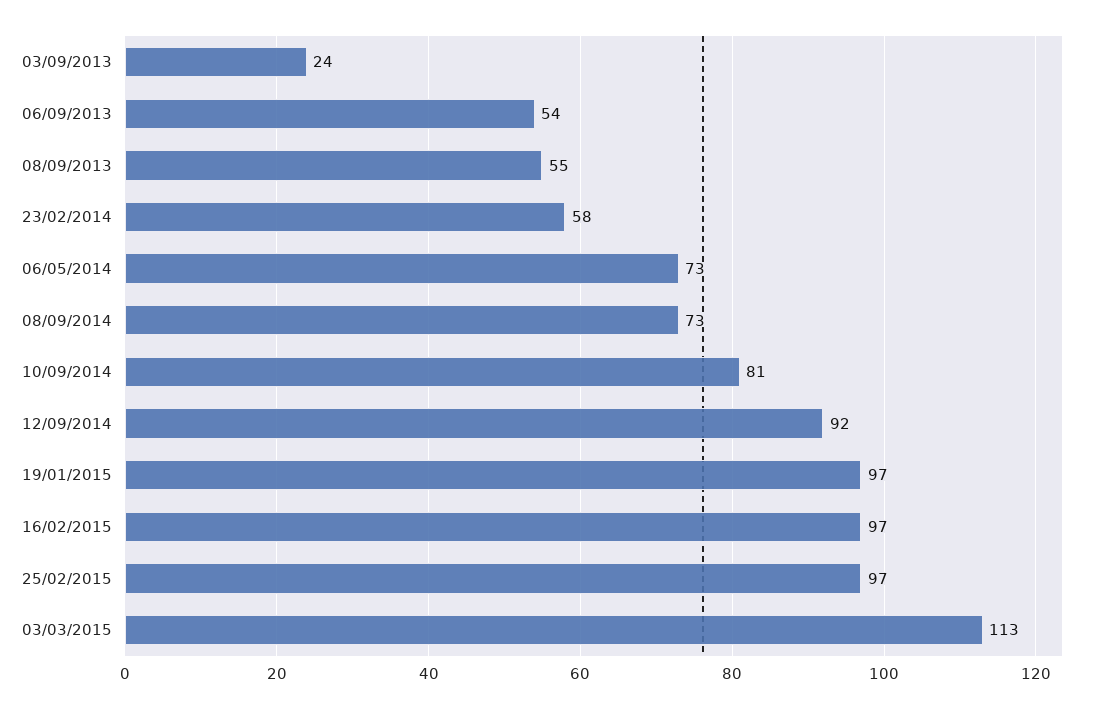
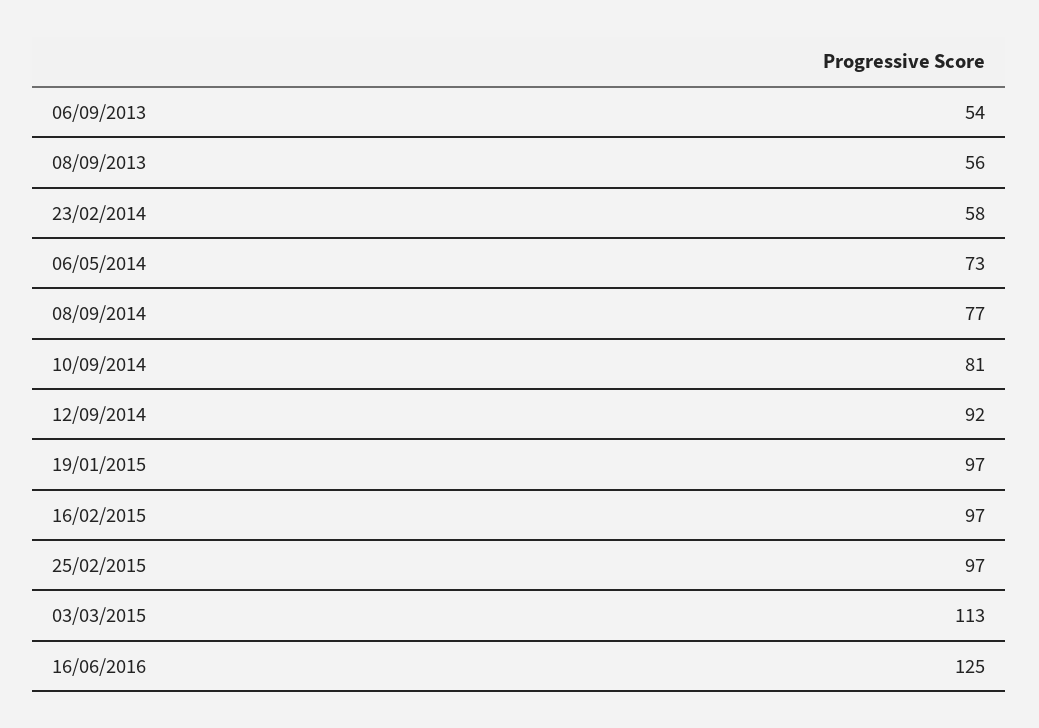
03/09/2013: 24 -> none
08/09/2013: 55 -> 56
08/09/2014: 73 -> 77
16/06/2016: none -> 125

